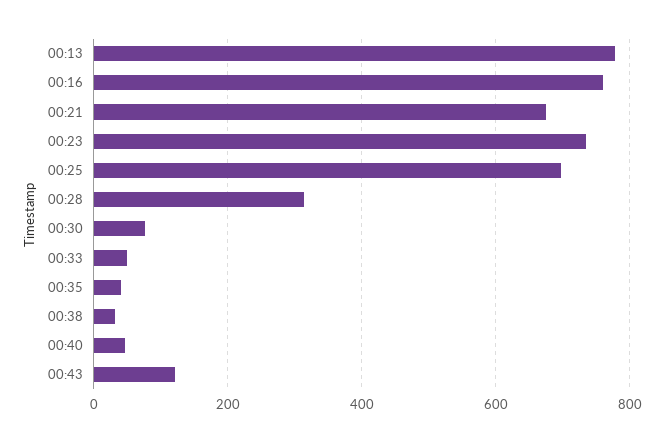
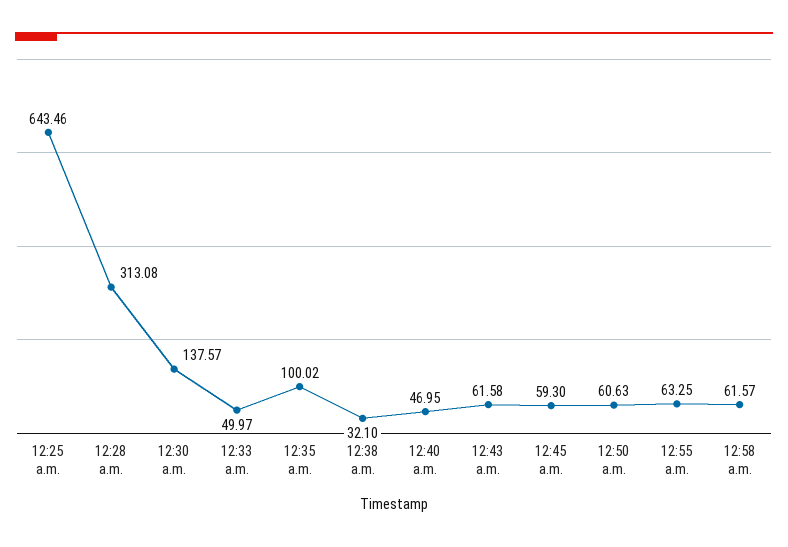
00:13: 780 -> none
00:16: 760 -> none
00:21: 680 -> none
00:23: 740 -> none
00:25: 700 -> 643.46
00:30: 80 -> 137.57
00:35: 40 -> 100.02
00:43: 120 -> 61.58
12:45 a.m.: none -> 59.3
12:50 a.m.: none -> 60.63
12:55 a.m.: none -> 63.25
12:58 a.m.: none -> 61.57

